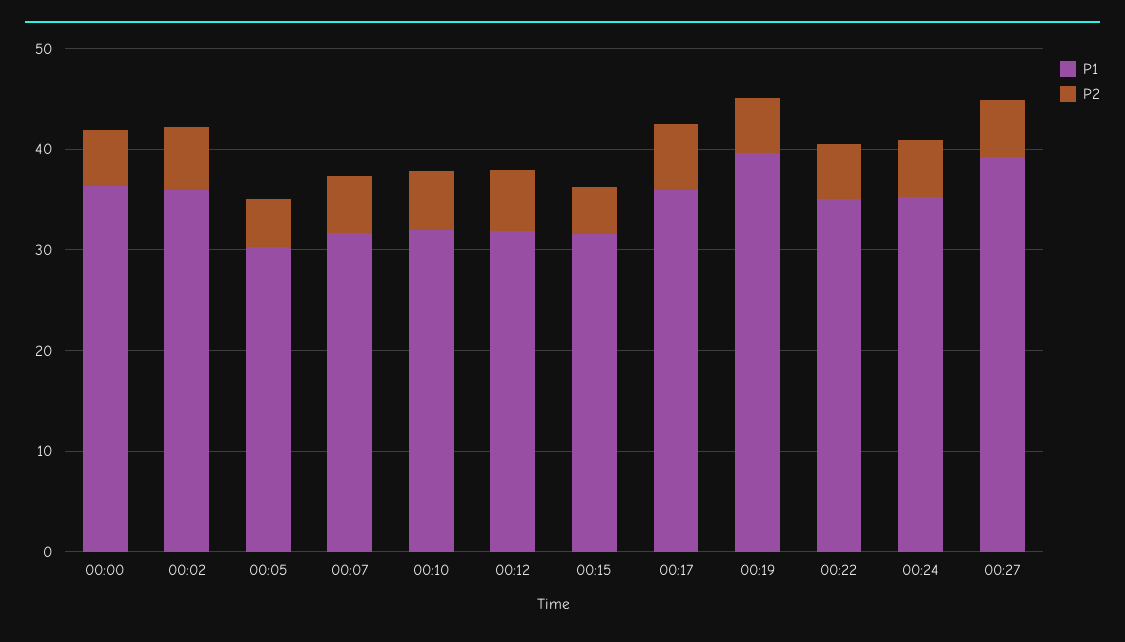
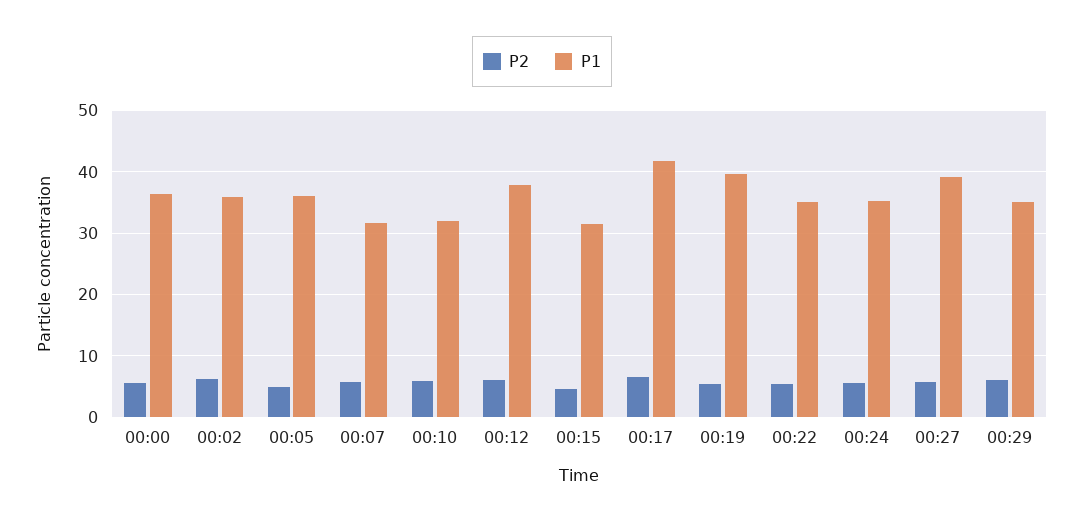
P1, 00:05: 30 -> 36
P1, 00:12: 32 -> 38
P1, 00:17: 36 -> 42
P2, 00:29: none -> 6
P1, 00:29: none -> 35

